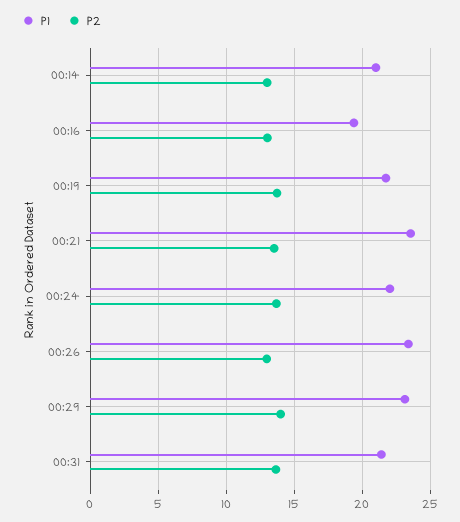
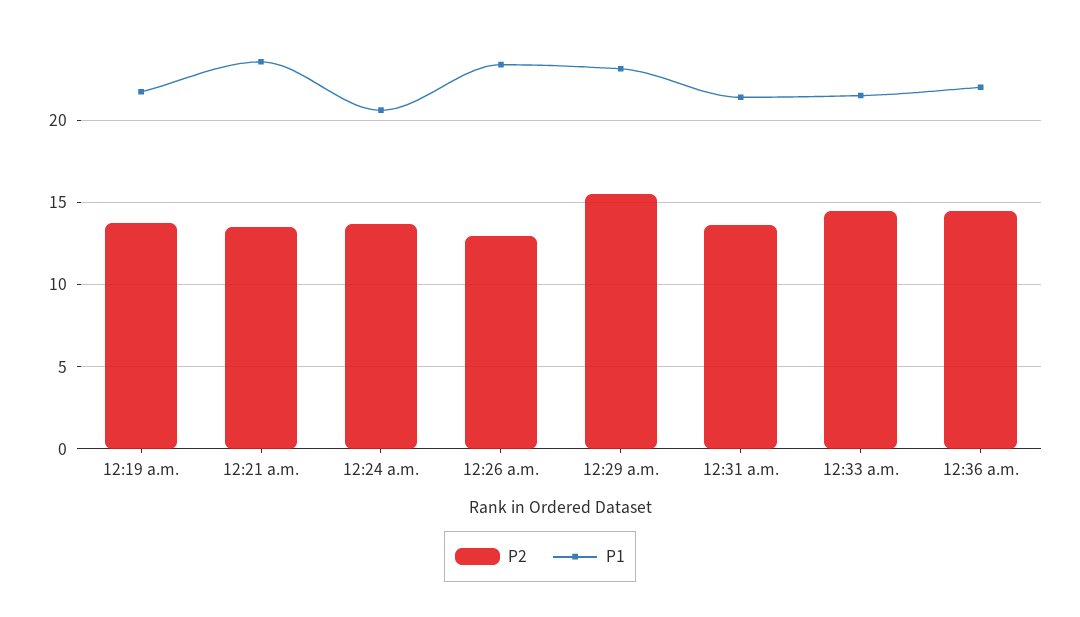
P1, 00:14: 21 -> none
P2, 00:14: 13 -> none
P1, 00:16: 19.5 -> none
P2, 00:16: 13 -> none
P1, 00:24: 22 -> 20.5
P2, 00:29: 14 -> 15.5
P2, 12:33 a.m.: none -> 14.5
P1, 12:33 a.m.: none -> 21.5
P2, 12:36 a.m.: none -> 14.5
P1, 12:36 a.m.: none -> 22

